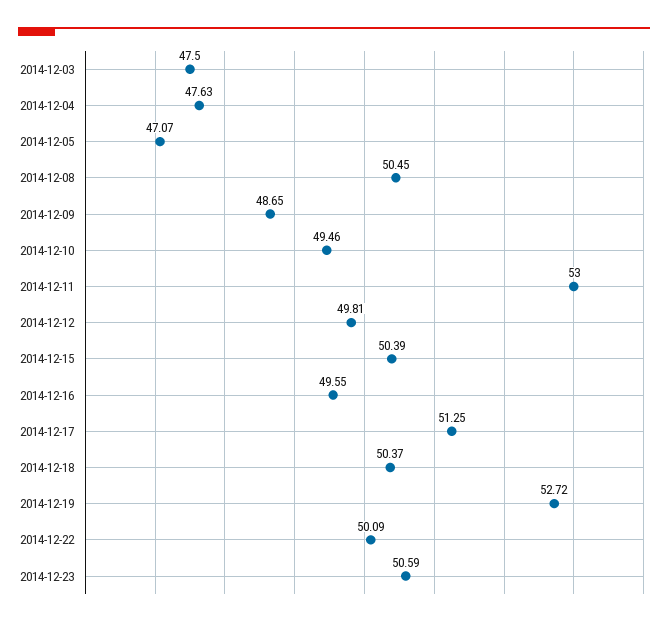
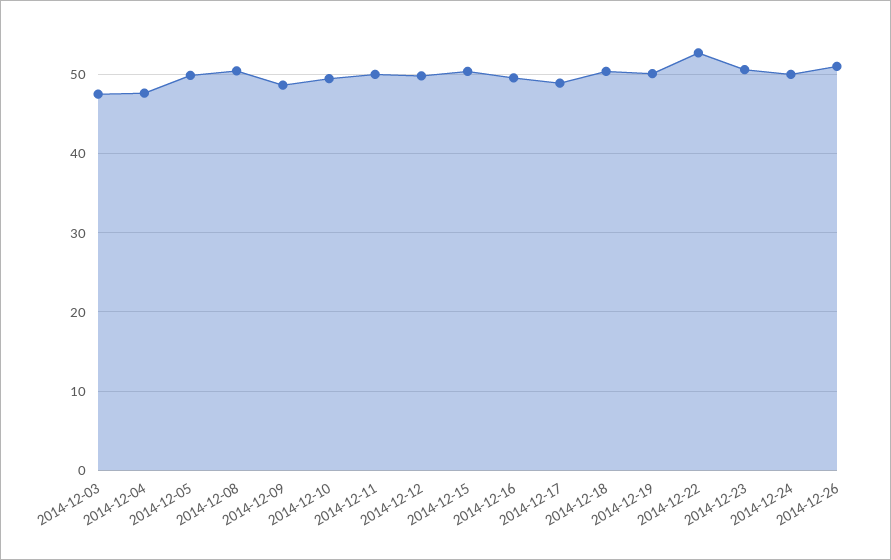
2014-12-05: 47.07 -> 50
2014-12-11: 53 -> 50
2014-12-17: 51.25 -> 49
2014-12-19: 52.72 -> 50
2014-12-22: 50.09 -> 53
2014-12-24: none -> 50
2014-12-26: none -> 51

